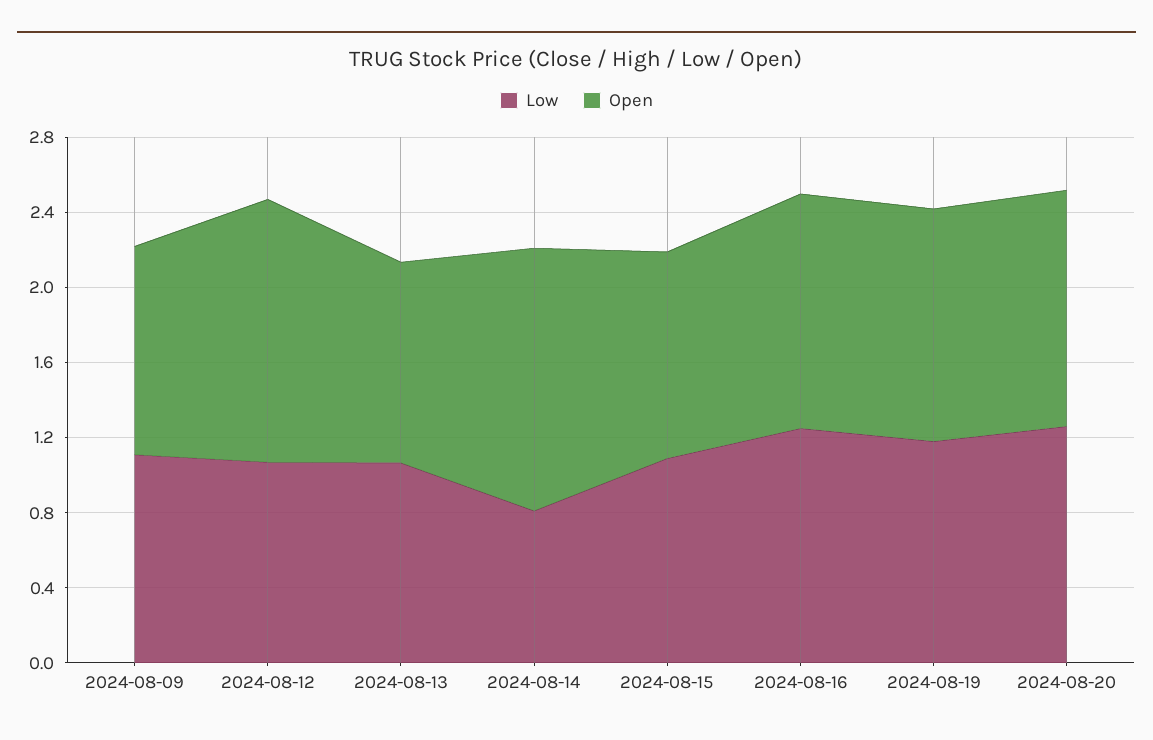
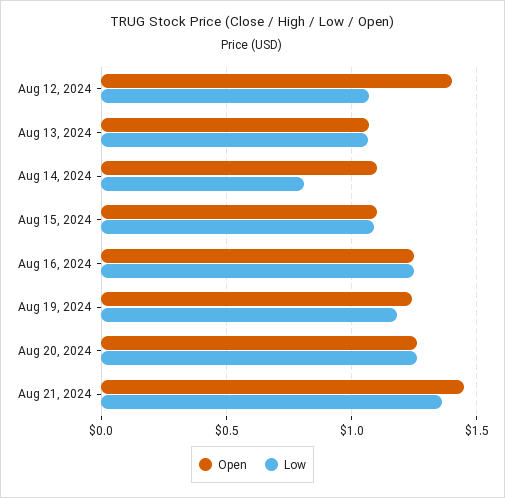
Low, 2024-08-09: 1.1 -> none
Open, 2024-08-09: 1.1 -> none
Open, 2024-08-14: 1.4 -> 1.1
Open, Aug 21, 2024: none -> 1.45
Low, Aug 21, 2024: none -> 1.35

